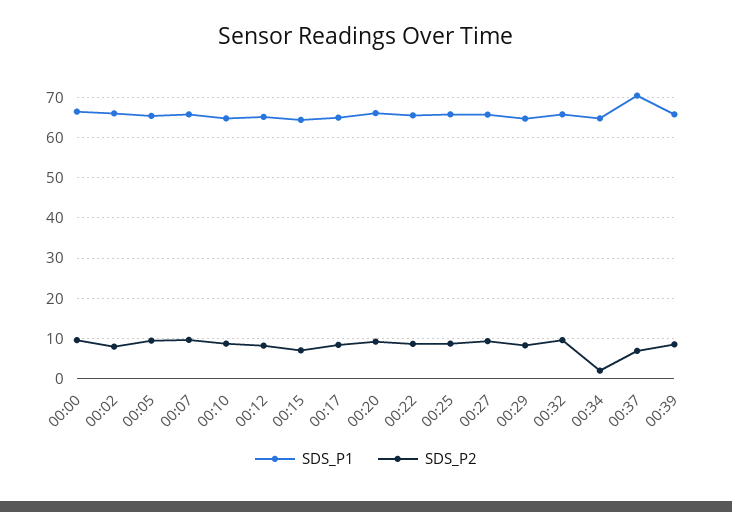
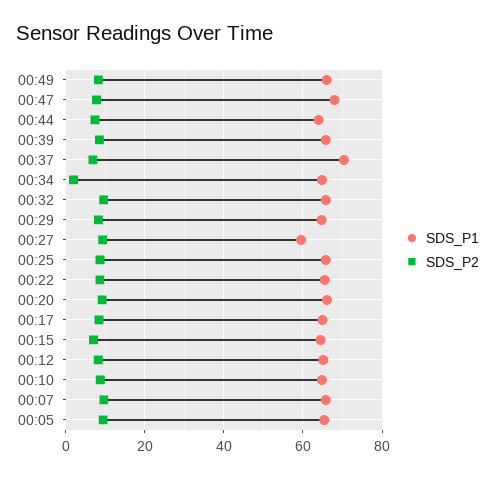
SDS_P1, 00:00: 66 -> none
SDS_P2, 00:00: 10 -> none
SDS_P1, 00:02: 66 -> none
SDS_P2, 00:02: 8 -> none
SDS_P1, 00:27: 66 -> 60
SDS_P1, 00:49: none -> 66
SDS_P2, 00:49: none -> 8
SDS_P1, 00:47: none -> 68
SDS_P2, 00:47: none -> 8
SDS_P1, 00:44: none -> 64
SDS_P2, 00:44: none -> 8

